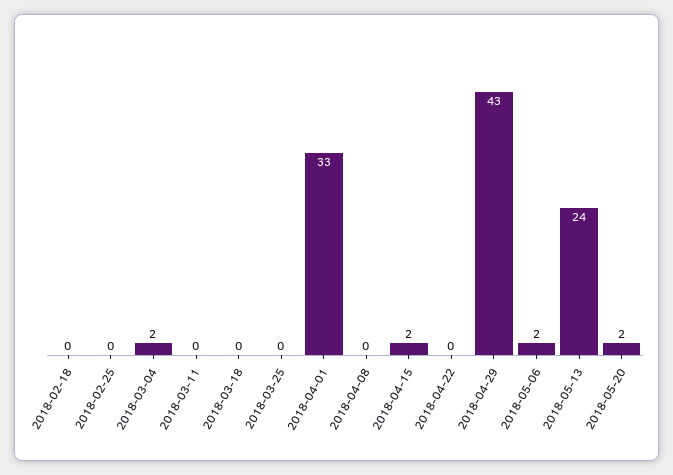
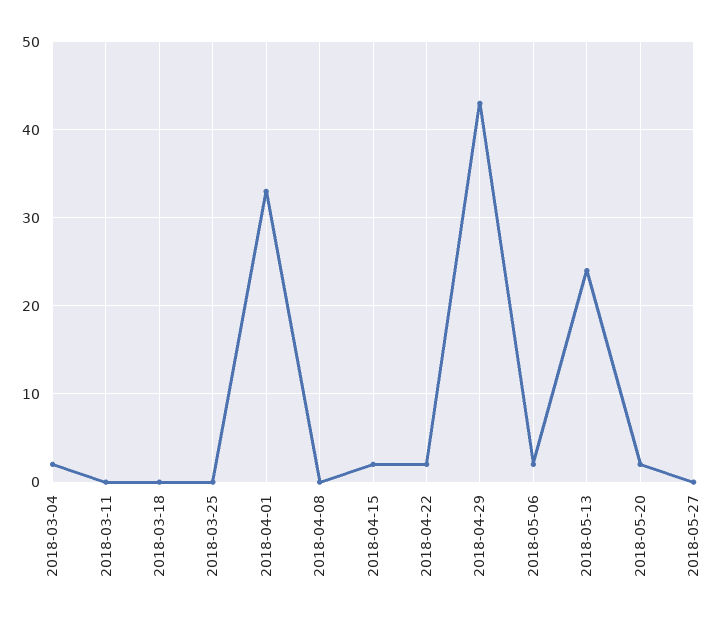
2018-02-18: 0 -> none
2018-02-25: 0 -> none
2018-04-22: 0 -> 2
2018-05-27: none -> 0

